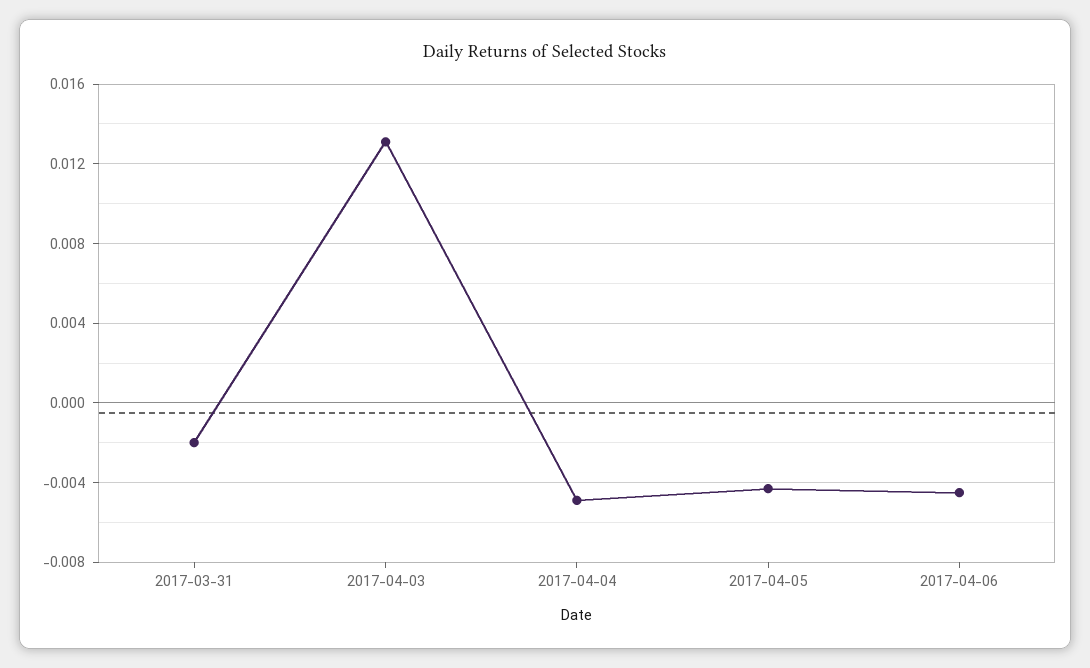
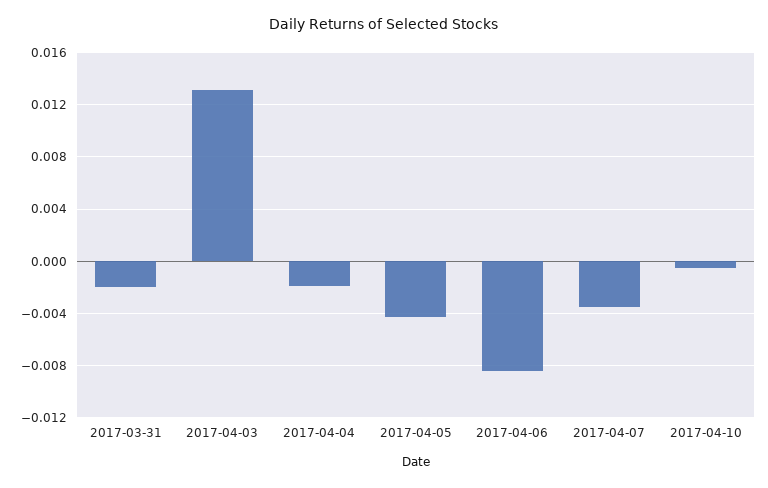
2017-04-04: -0.005 -> -0.002
2017-04-06: -0.0045 -> -0.0085
2017-04-07: none -> -0.0035
2017-04-10: none -> -0.0005

